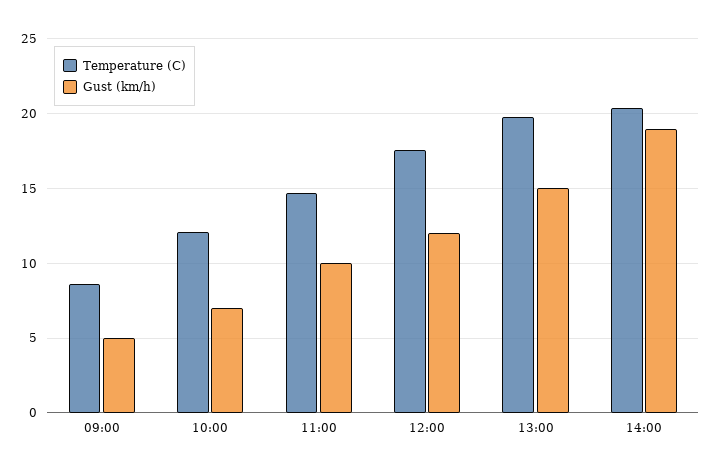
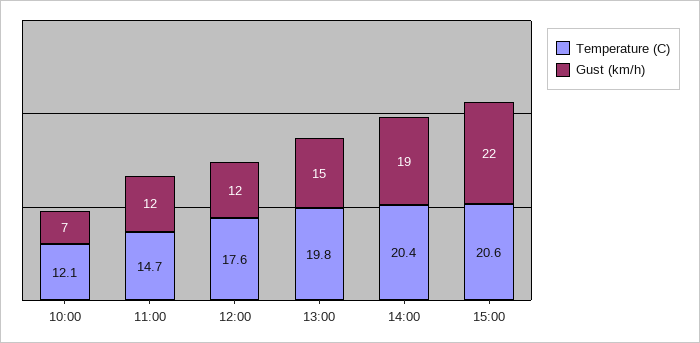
Temperature (C), 09:00: 8.5 -> none
Gust (km/h), 09:00: 5 -> none
Gust (km/h), 11:00: 10 -> 12
Temperature (C), 15:00: none -> 20.6
Gust (km/h), 15:00: none -> 22

